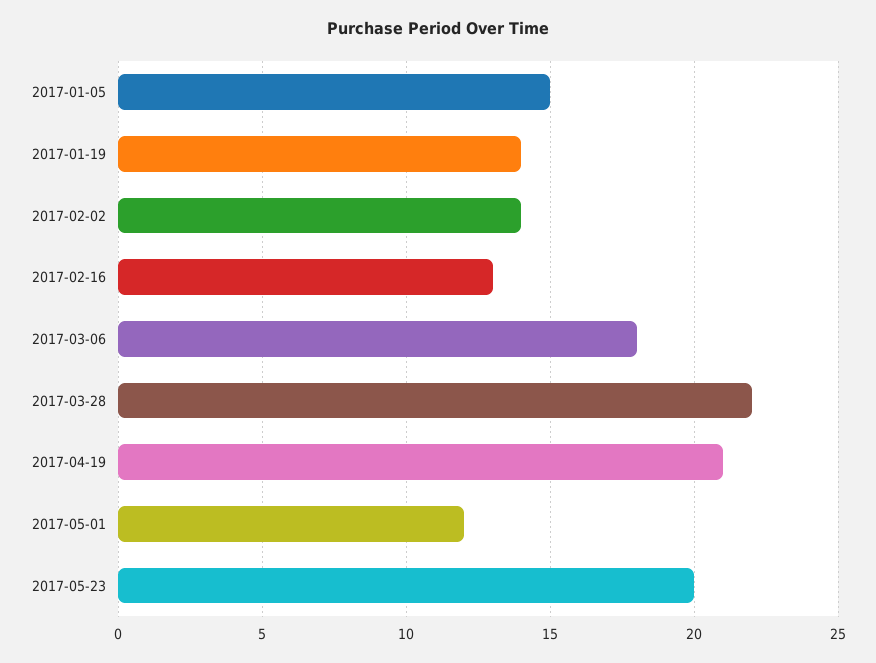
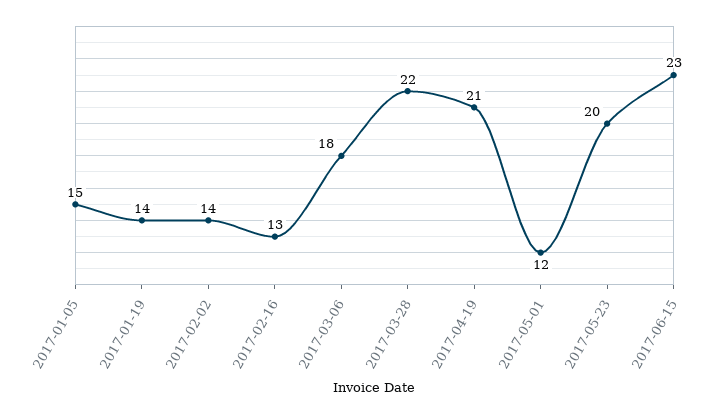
2017-06-15: none -> 23

